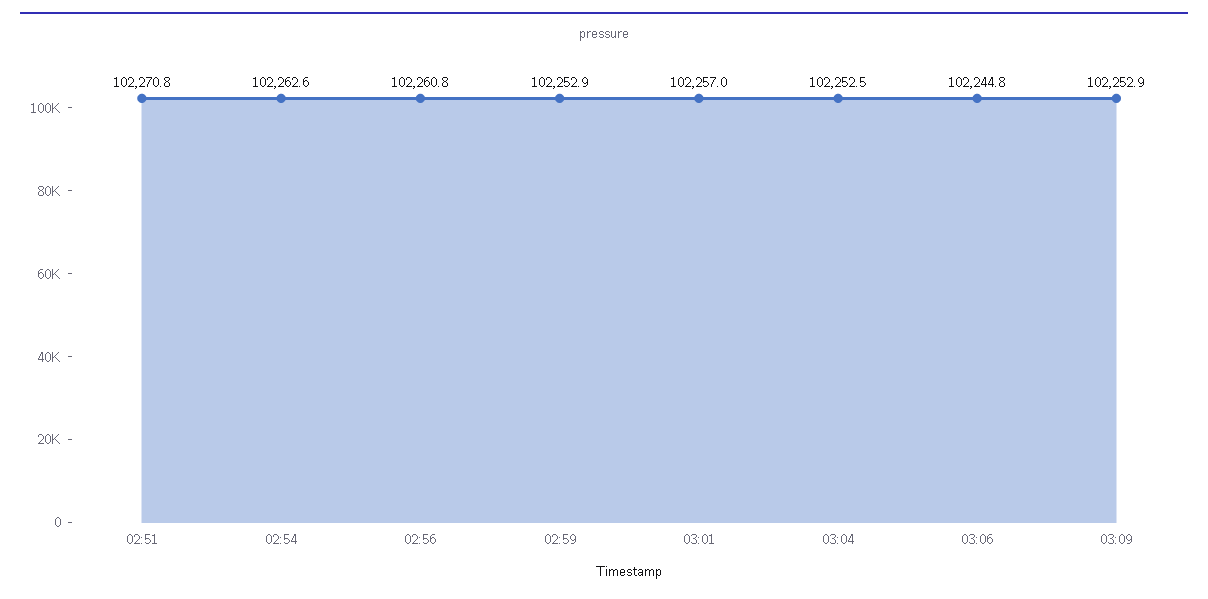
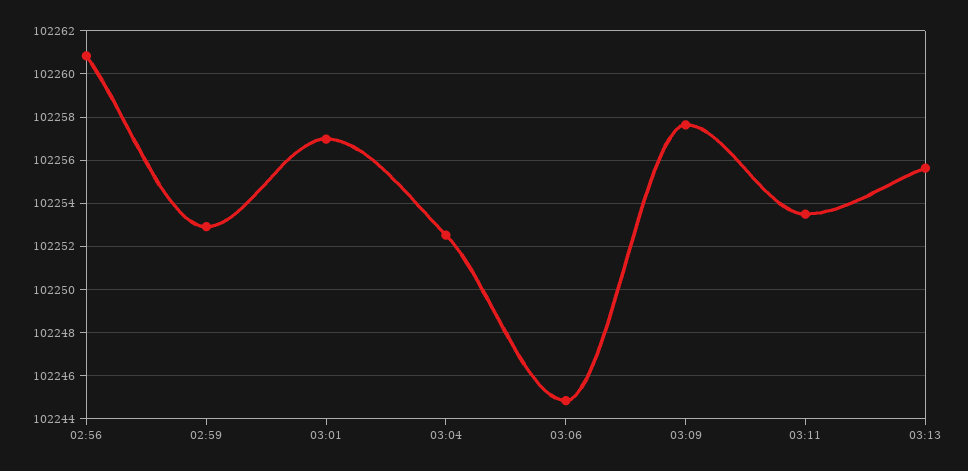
02:51: 102270.8 -> none
02:54: 102262.6 -> none
03:09: 102252.9 -> 102257.5
03:11: none -> 102253.5
03:13: none -> 102255.5

